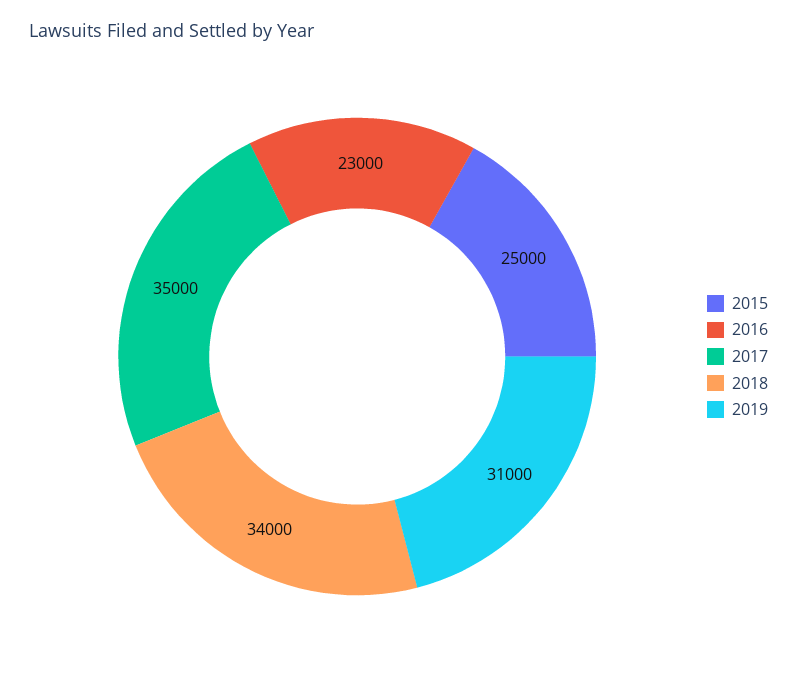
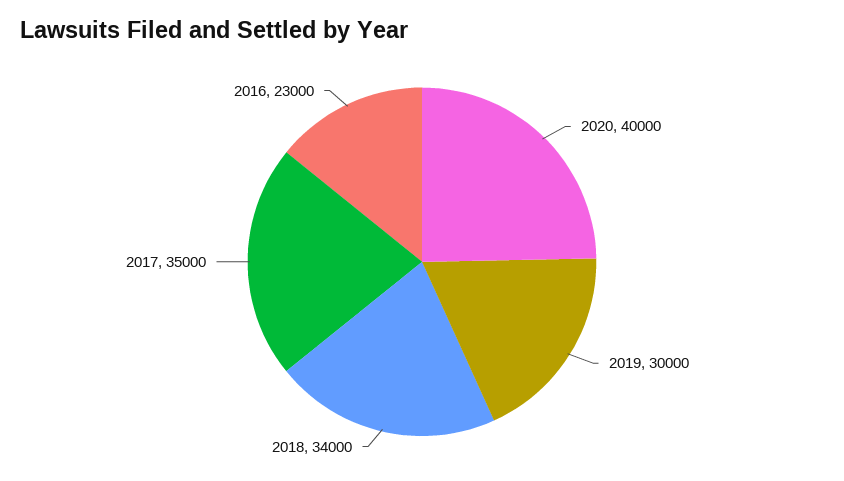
2015: 25000 -> none
2019: 31000 -> 30000
2020: none -> 40000

